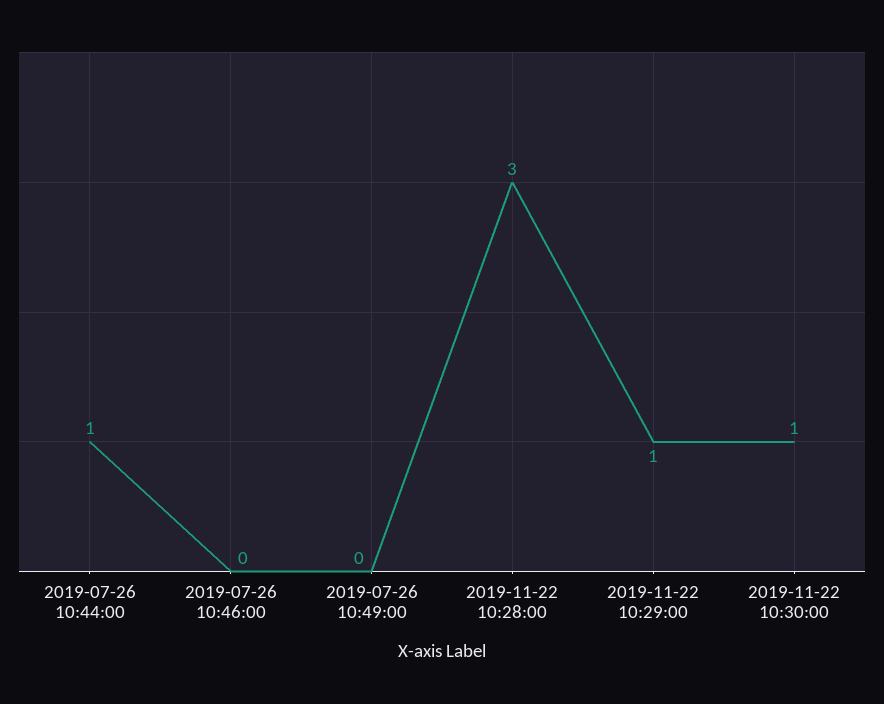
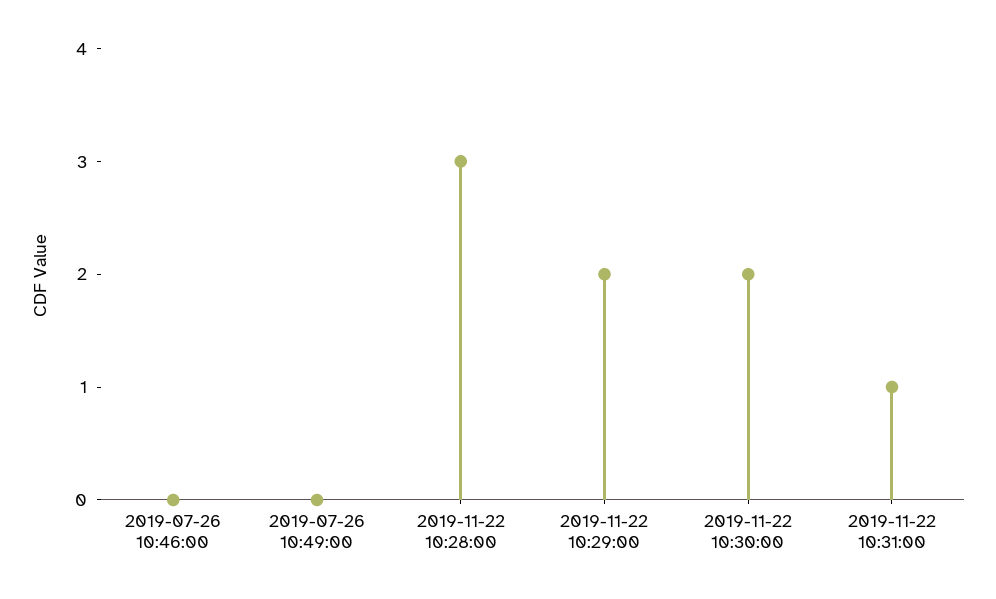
2019-07-26 10:44:00: 1 -> none
2019-11-22 10:29:00: 1 -> 2
2019-11-22 10:30:00: 1 -> 2
2019-11-22 10:31:00: none -> 1

